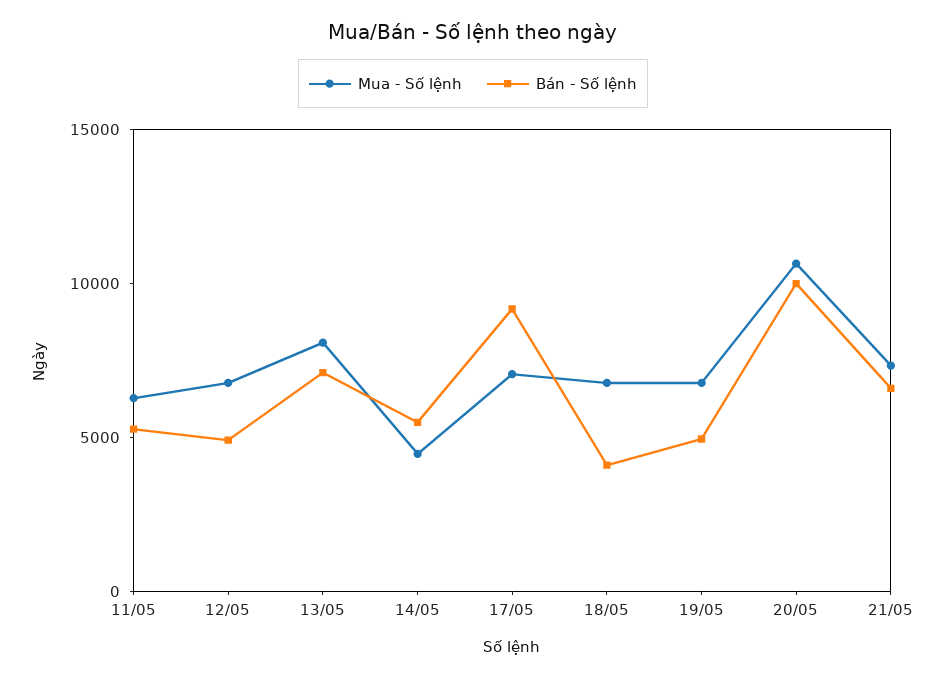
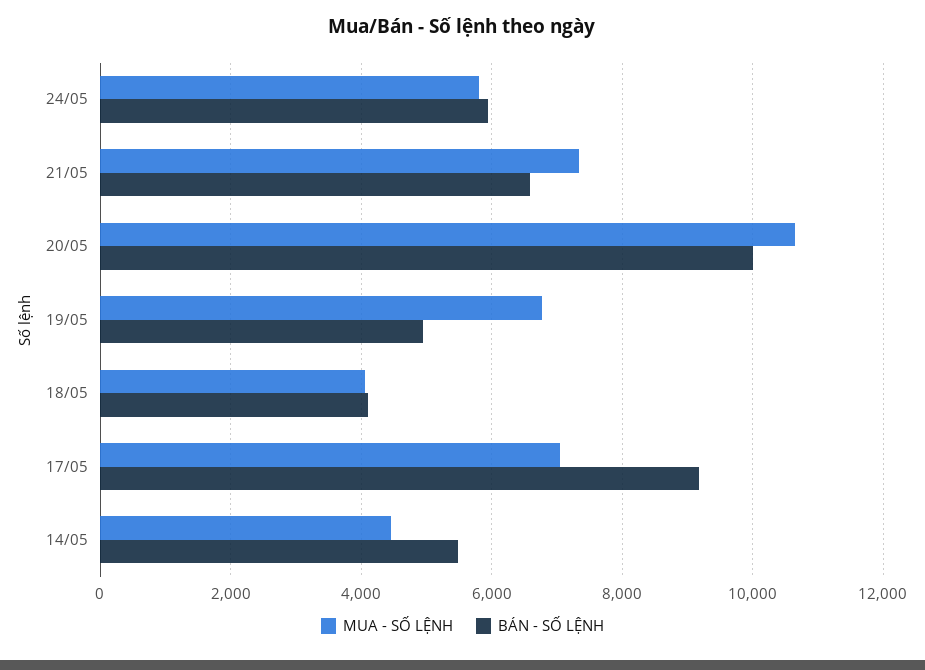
Mua - Số lệnh, 11/05: 6000 -> none
Bán - Số lệnh, 11/05: 5000 -> none
Mua - Số lệnh, 12/05: 7000 -> none
Bán - Số lệnh, 12/05: 5000 -> none
Mua - Số lệnh, 13/05: 8000 -> none
Bán - Số lệnh, 13/05: 7000 -> none
Mua - Số lệnh, 18/05: 7000 -> 4000
Mua - Số lệnh, 24/05: none -> 5800
Bán - Số lệnh, 24/05: none -> 6000

